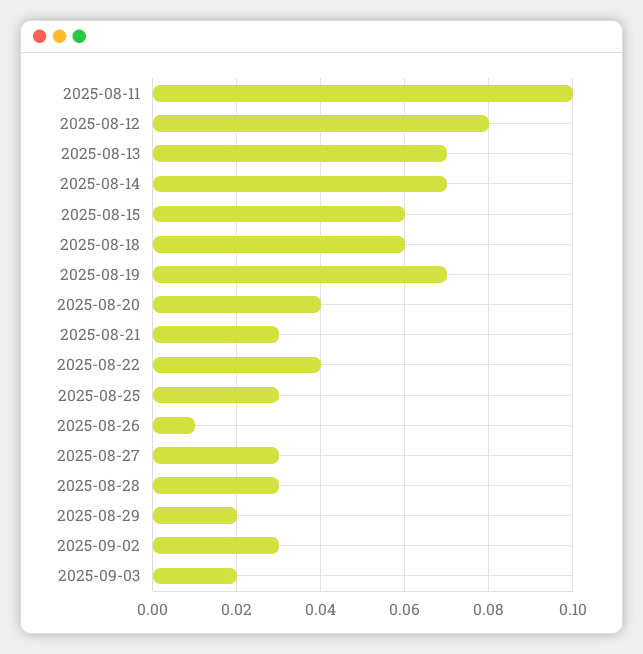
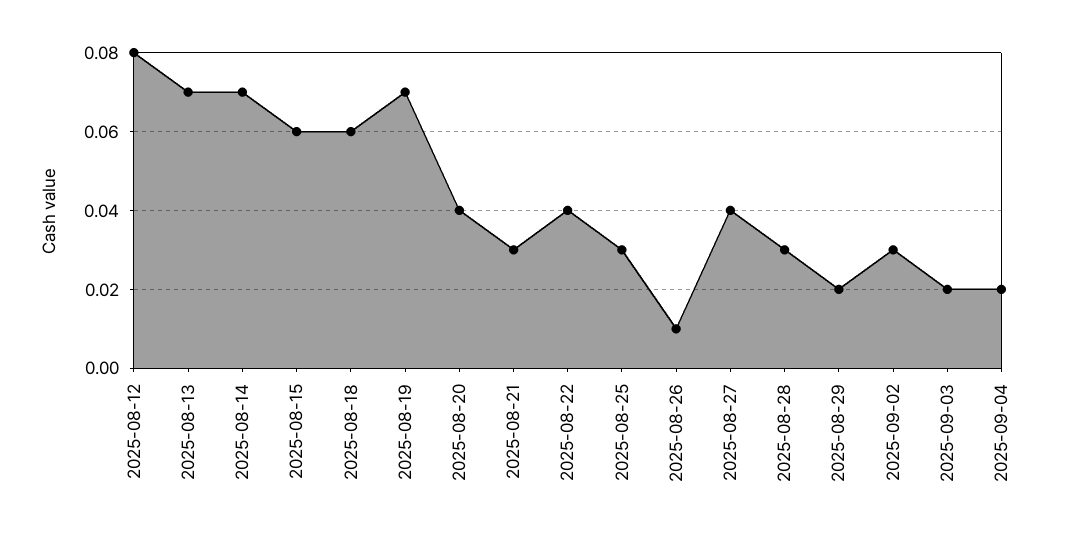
2025-08-11: 0.1 -> none
2025-08-27: 0.03 -> 0.04
2025-09-04: none -> 0.02

